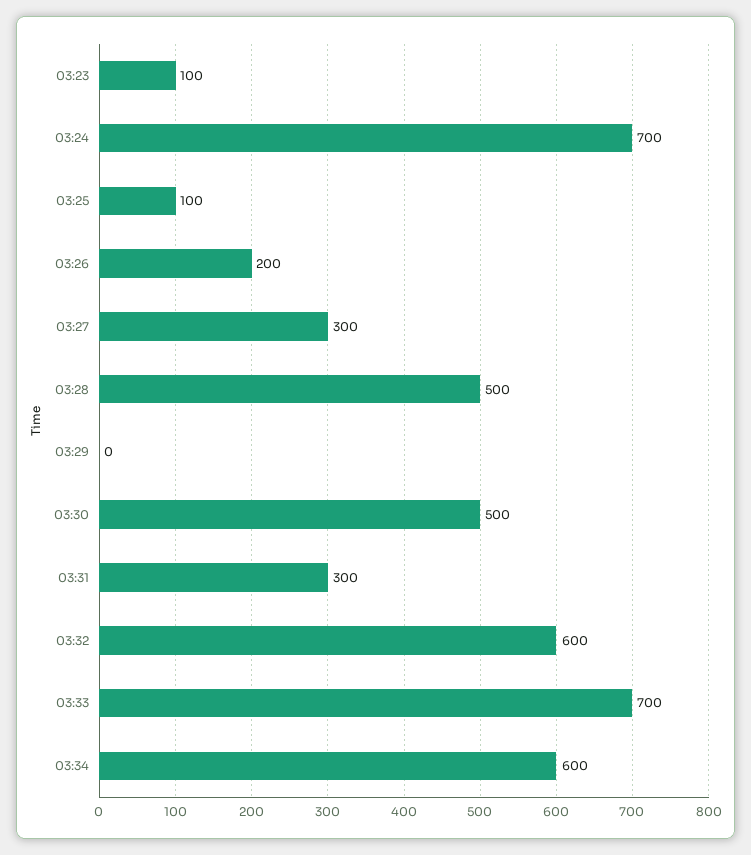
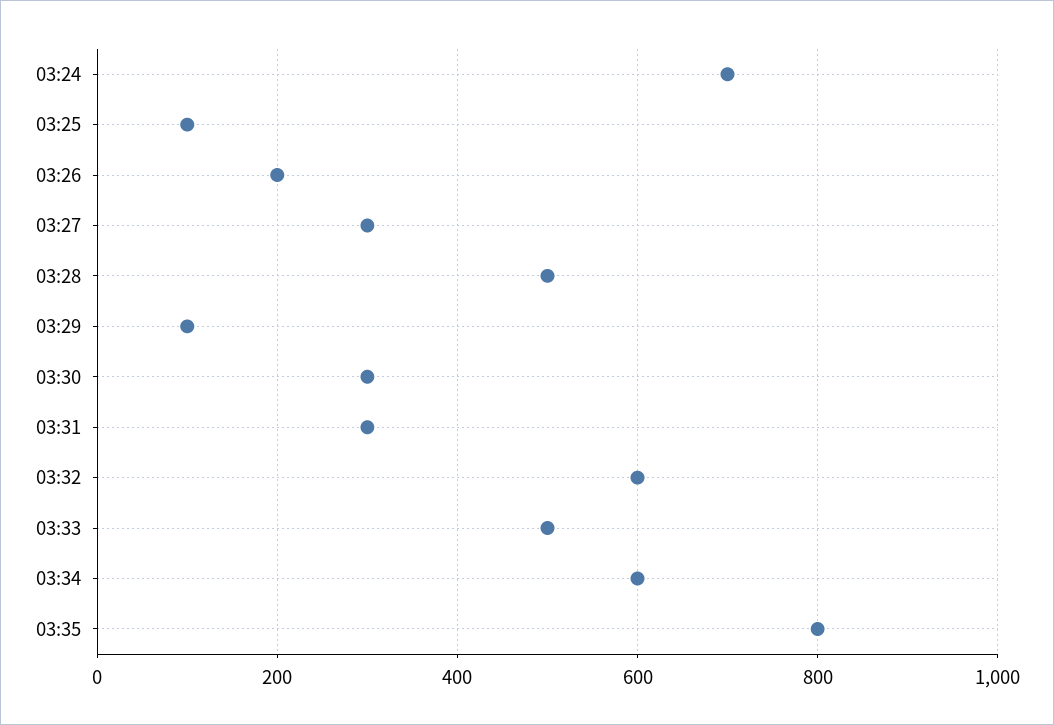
03:23: 100 -> none
03:29: 0 -> 100
03:30: 500 -> 300
03:33: 700 -> 500
03:35: none -> 800

